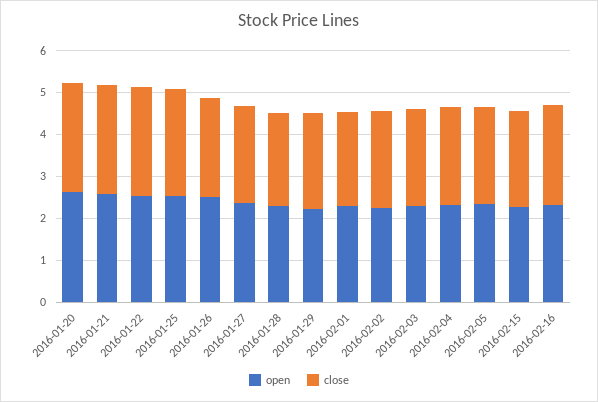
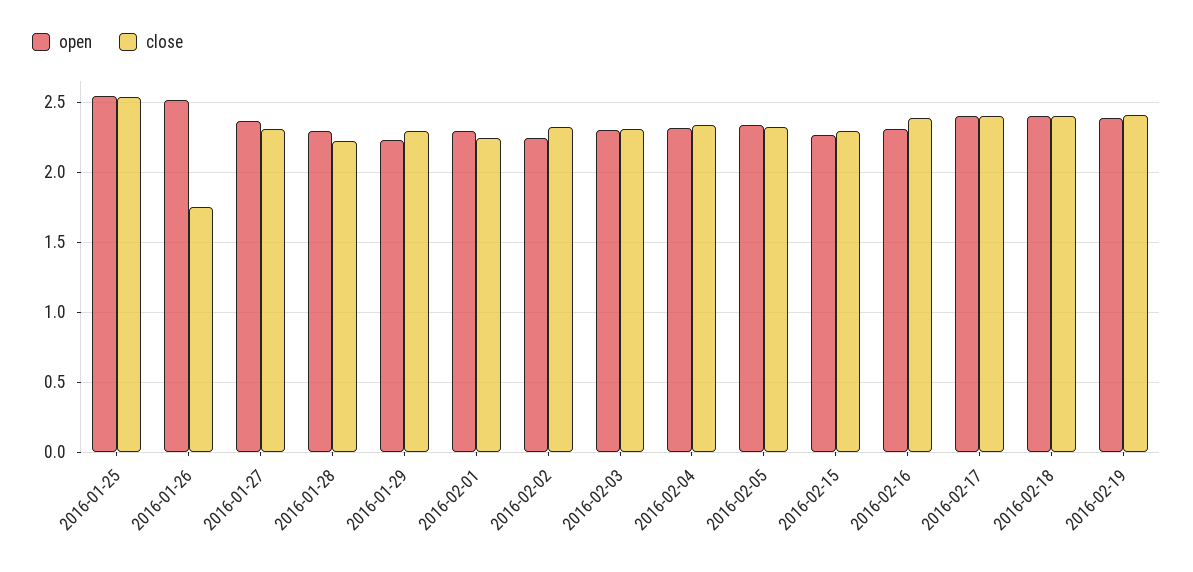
open, 2016-01-20: 2.6 -> none
close, 2016-01-20: 2.6 -> none
open, 2016-01-21: 2.6 -> none
close, 2016-01-21: 2.6 -> none
open, 2016-01-22: 2.6 -> none
close, 2016-01-22: 2.6 -> none
close, 2016-01-26: 2.4 -> 1.75
open, 2016-02-17: none -> 2.4
close, 2016-02-17: none -> 2.4
open, 2016-02-18: none -> 2.4
close, 2016-02-18: none -> 2.4
open, 2016-02-19: none -> 2.4
close, 2016-02-19: none -> 2.4

